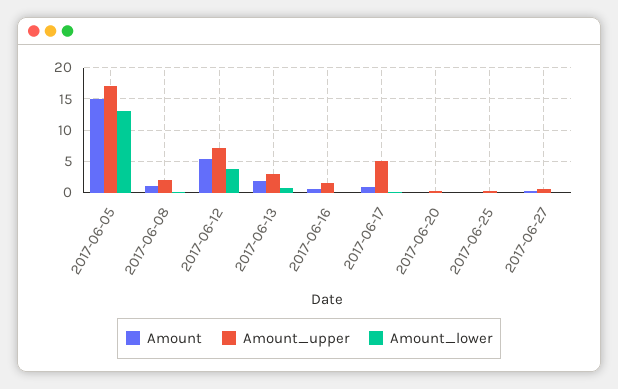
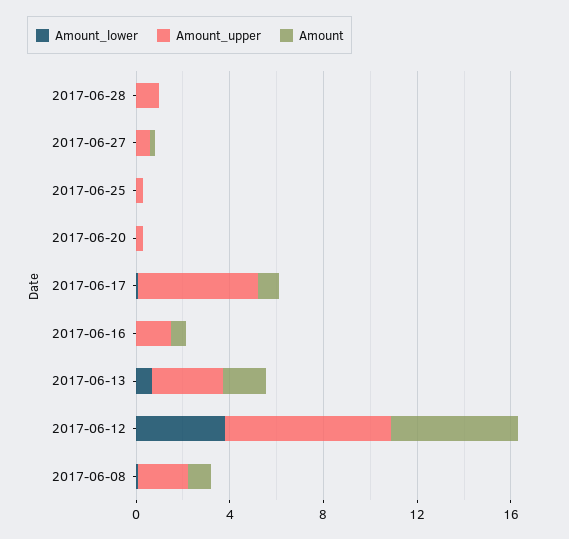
Amount, 2017-06-05: 15 -> none
Amount_upper, 2017-06-05: 17 -> none
Amount_lower, 2017-06-05: 13 -> none
Amount_lower, 2017-06-28: none -> 0
Amount_upper, 2017-06-28: none -> 1
Amount, 2017-06-28: none -> 0

